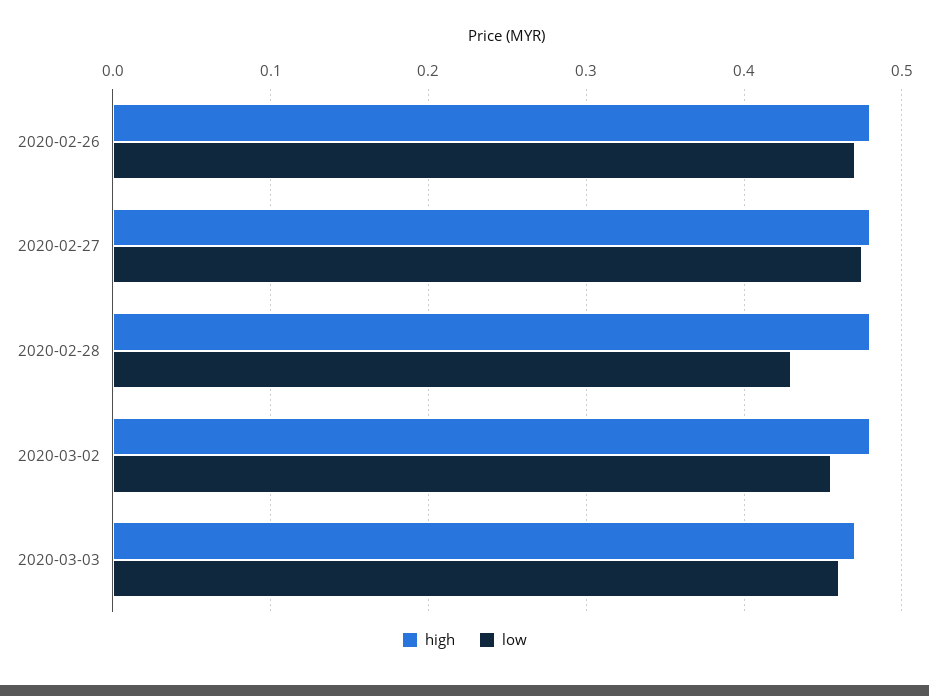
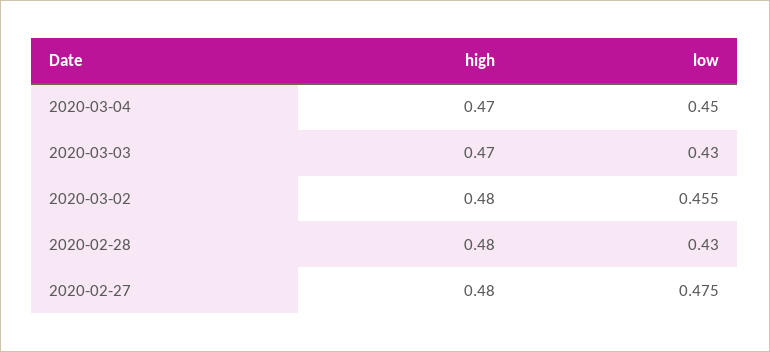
high, 2020-02-26: 0.48 -> none
low, 2020-02-26: 0.47 -> none
low, 2020-03-03: 0.46 -> 0.43
high, 2020-03-04: none -> 0.47
low, 2020-03-04: none -> 0.45

